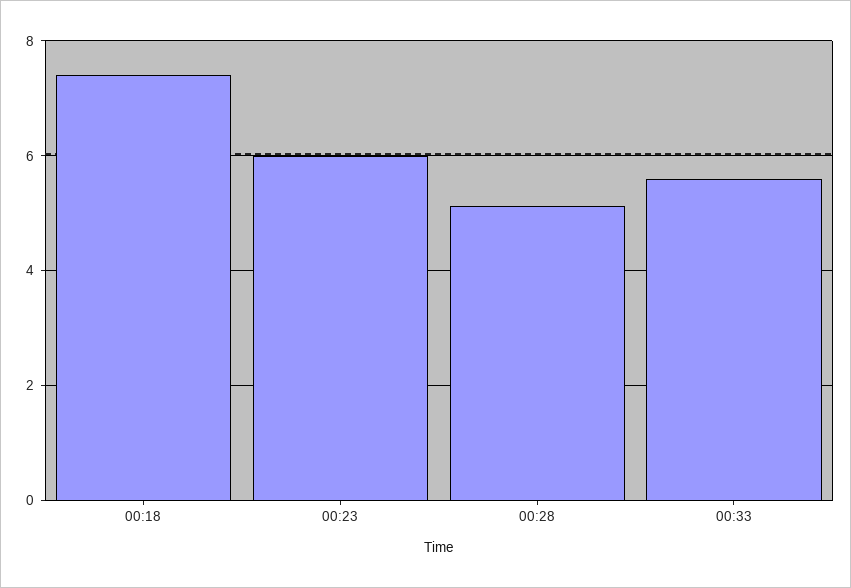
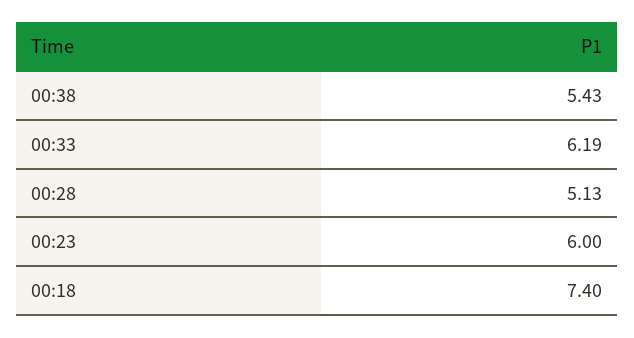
00:33: 5.6 -> 6.19
00:38: none -> 5.43

